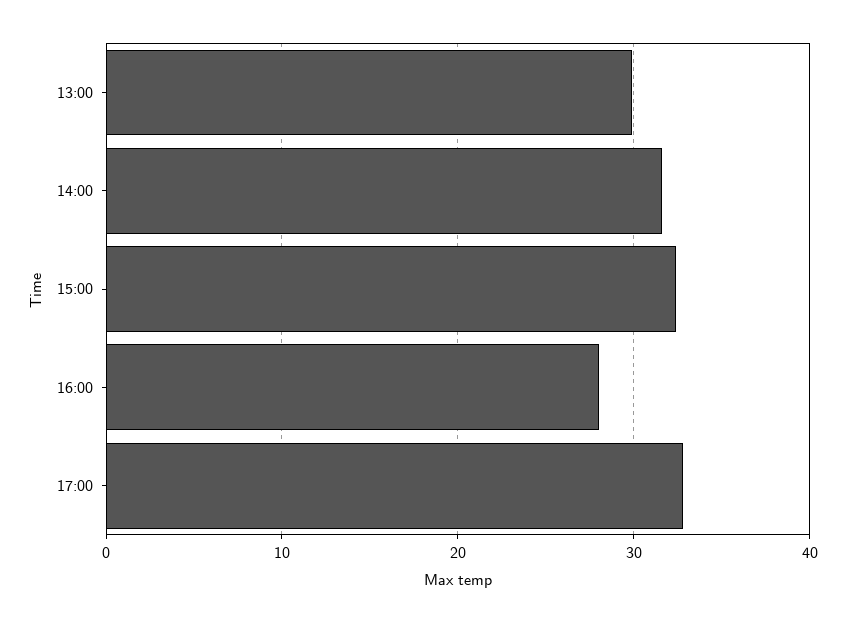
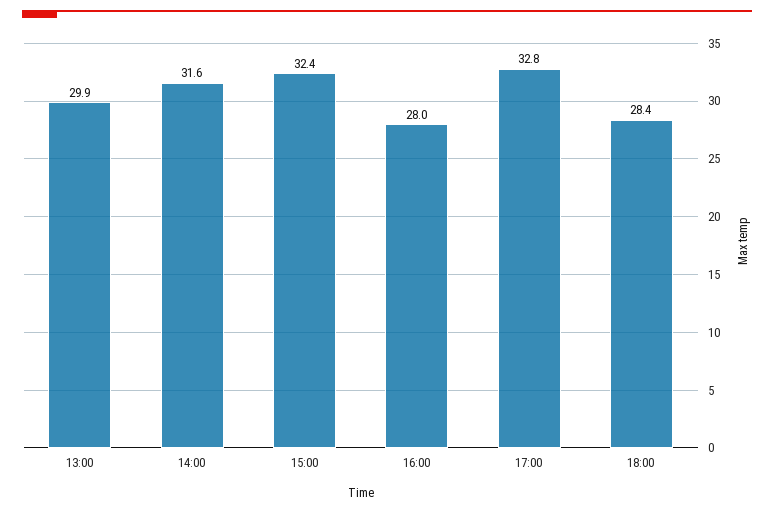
18:00: none -> 28.4

